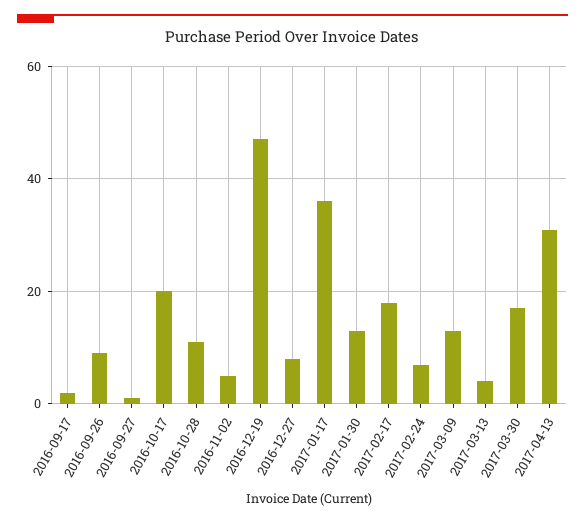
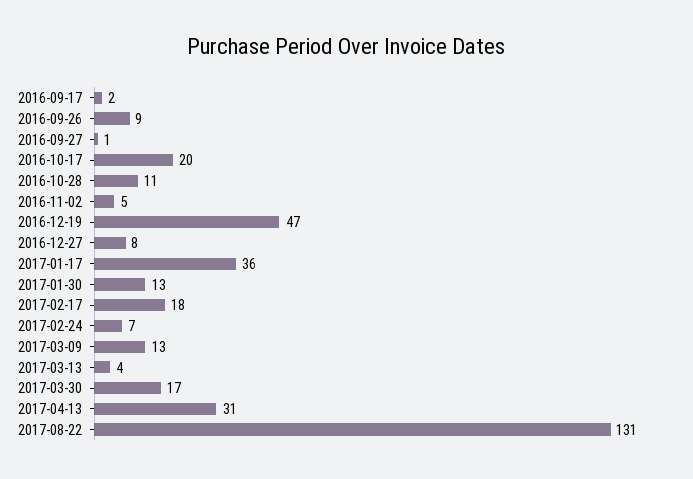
2017-08-22: none -> 131

